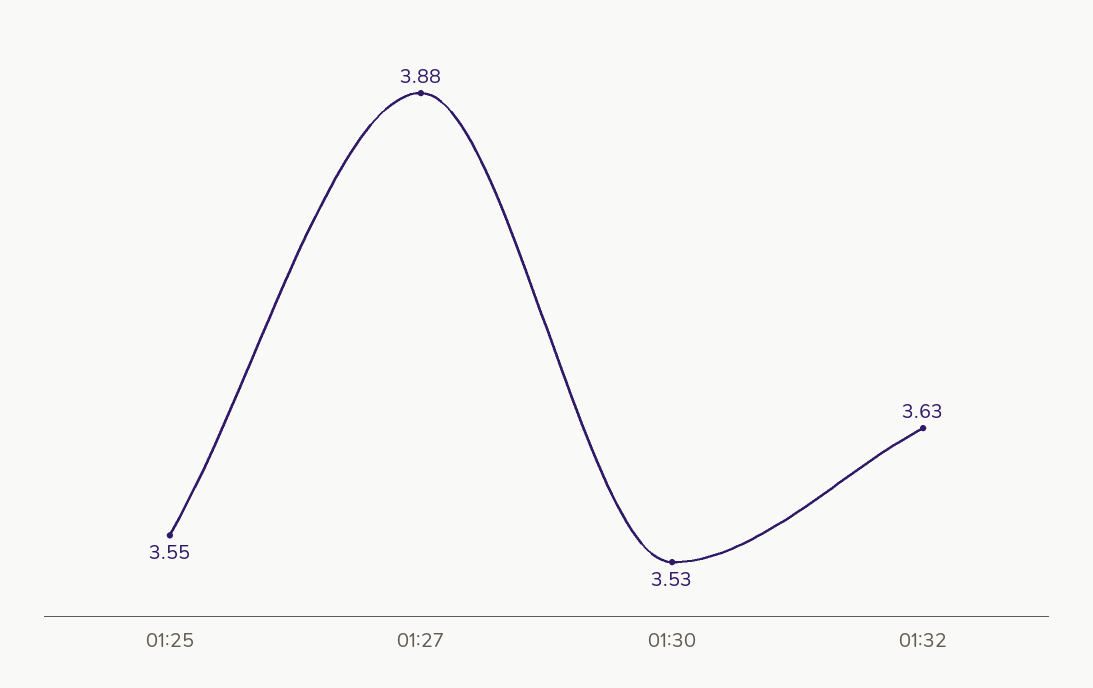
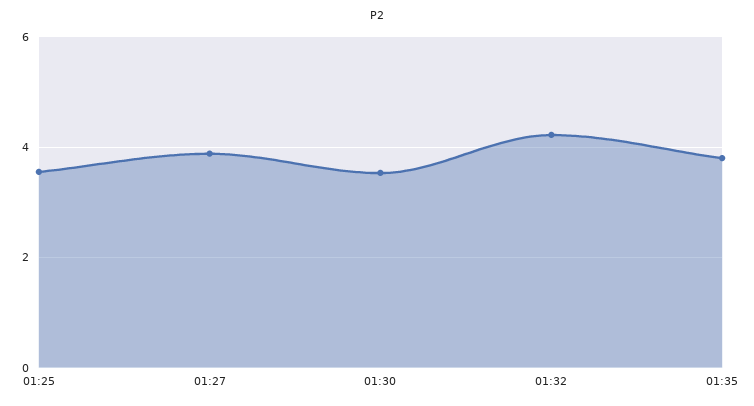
01:32: 3.63 -> 4.2
01:35: none -> 3.8

